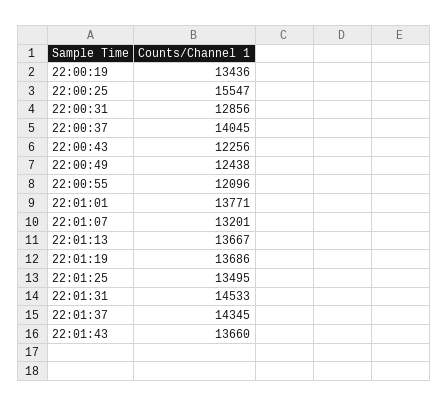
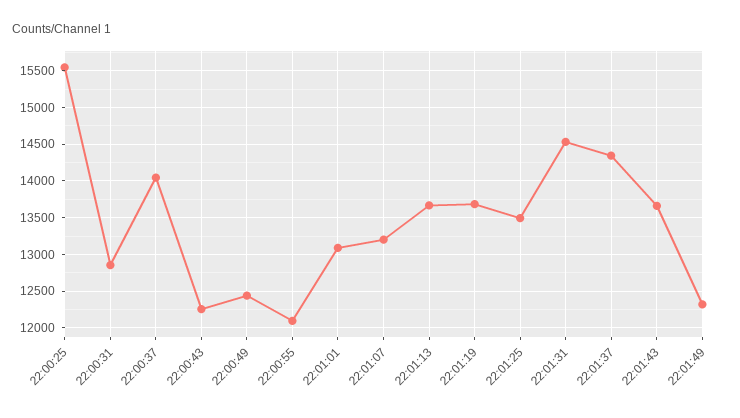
22:00:19: 13436 -> none
22:01:01: 13771 -> 13100
22:01:49: none -> 12300

